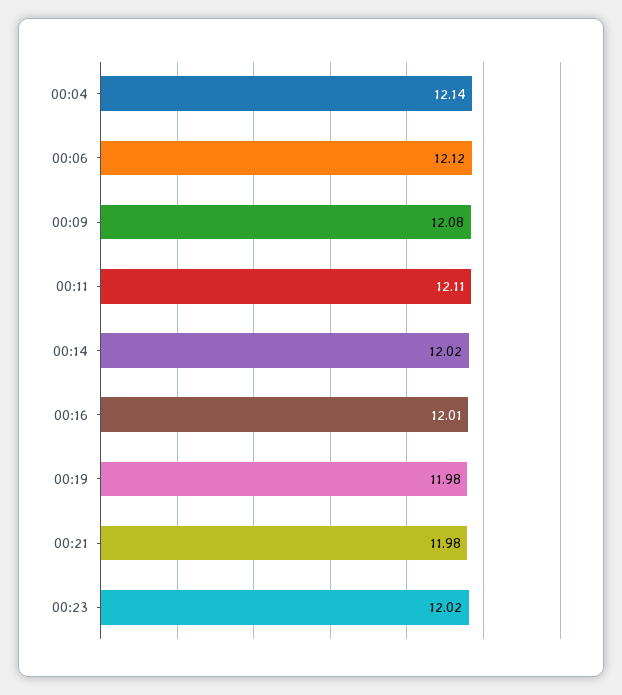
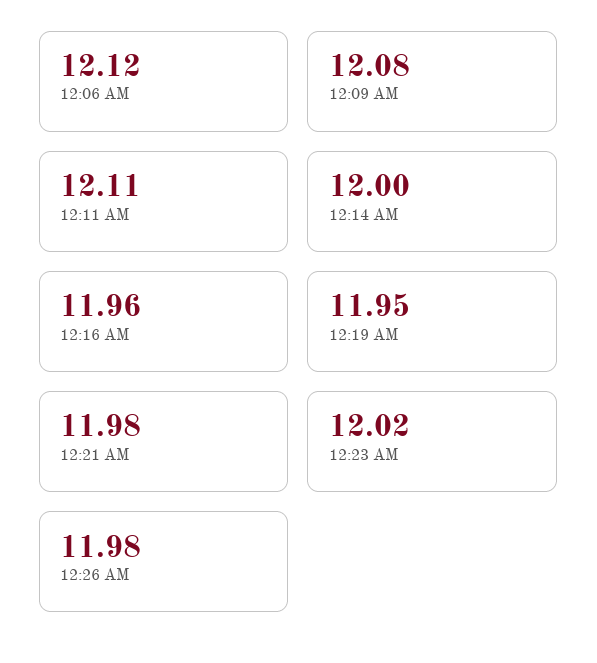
00:04: 12.14 -> none
00:14: 12.02 -> 12
00:16: 12.01 -> 11.96
00:19: 11.98 -> 11.95
12:26 AM: none -> 11.98

